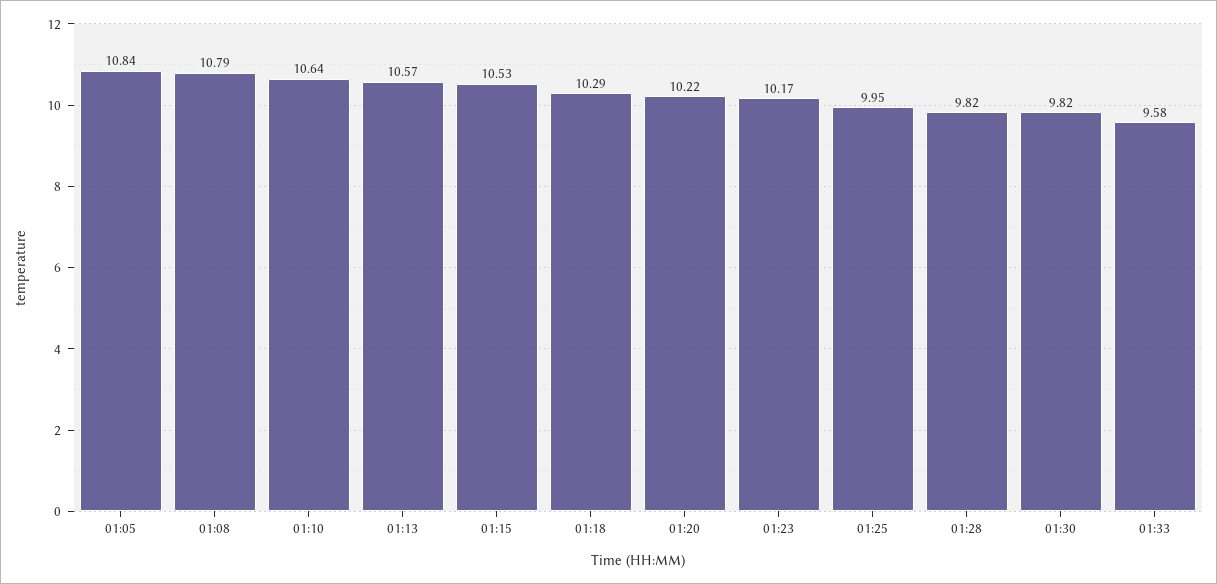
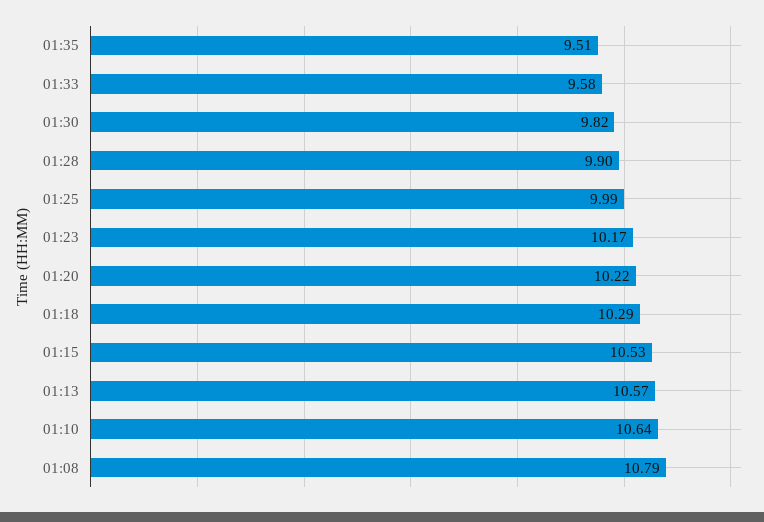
01:05: 10.84 -> none
01:25: 9.95 -> 9.99
01:28: 9.82 -> 9.9
01:35: none -> 9.51

